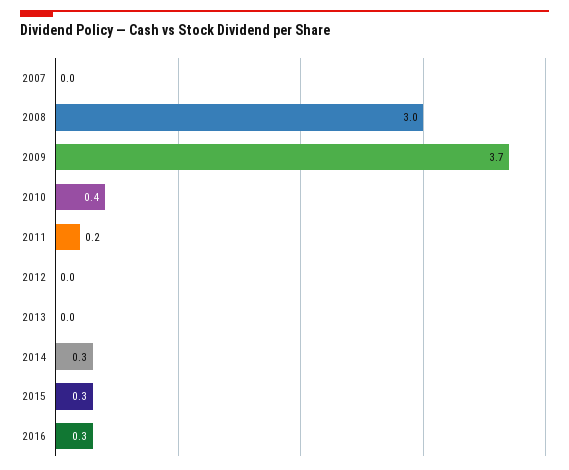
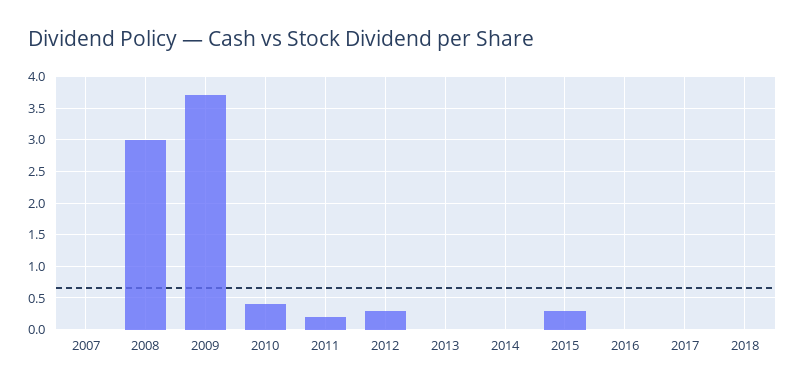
2012: 0 -> 0.3
2014: 0.3 -> 0
2016: 0.3 -> 0
2017: none -> 0
2018: none -> 0

